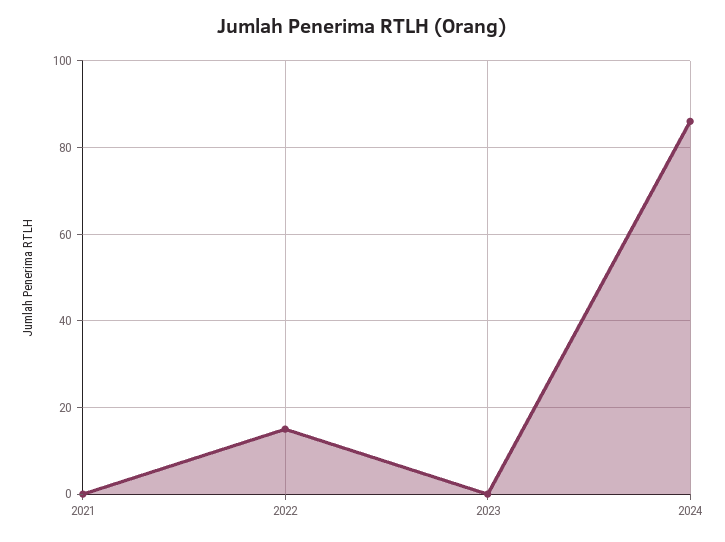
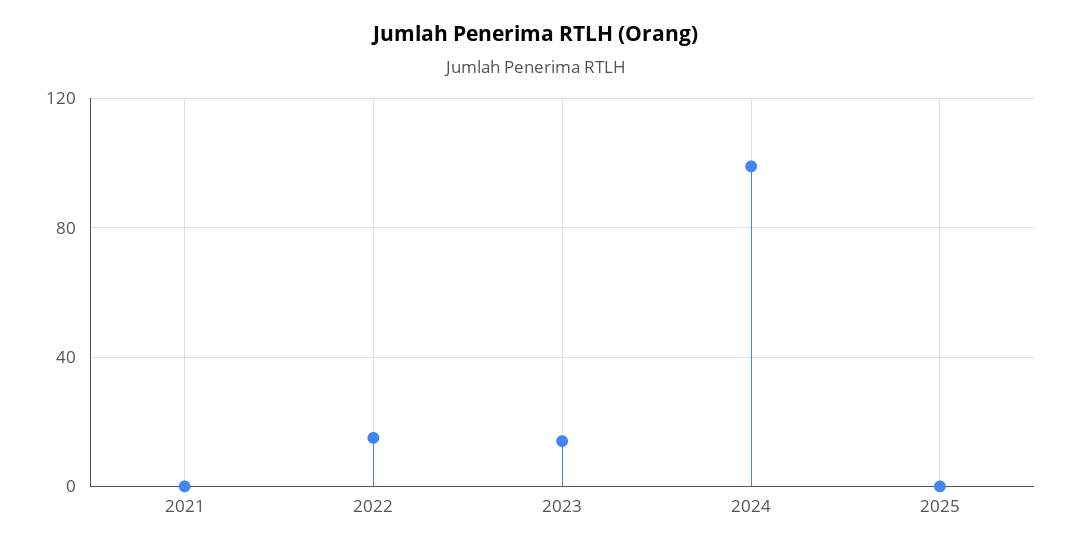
2023: 0 -> 15
2024: 85 -> 100
2025: none -> 0

